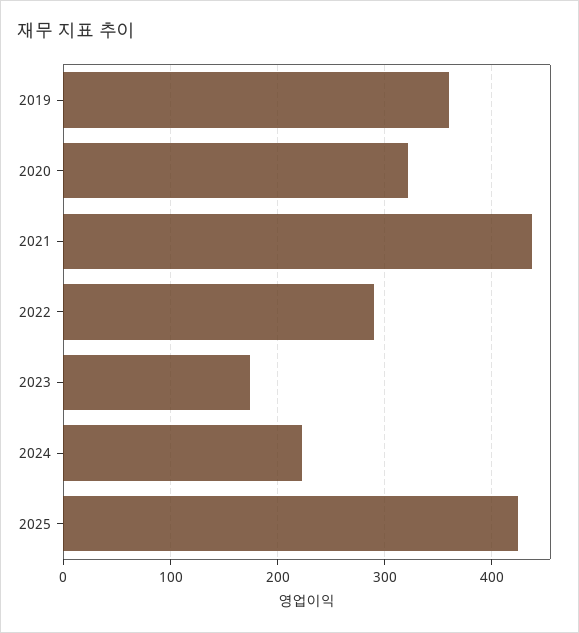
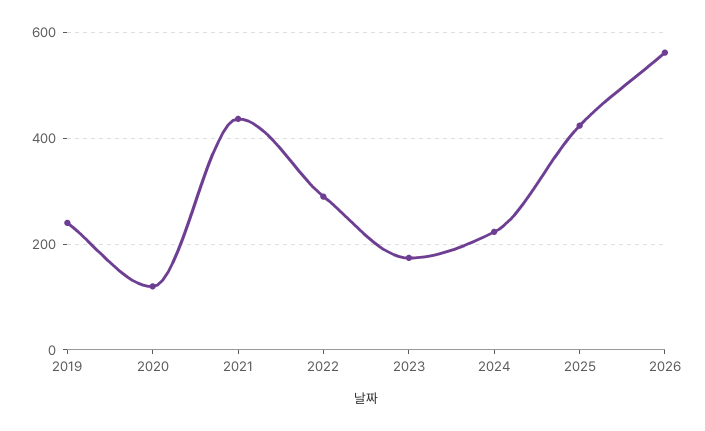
2019: 360 -> 240
2020: 320 -> 120
2026: none -> 560

